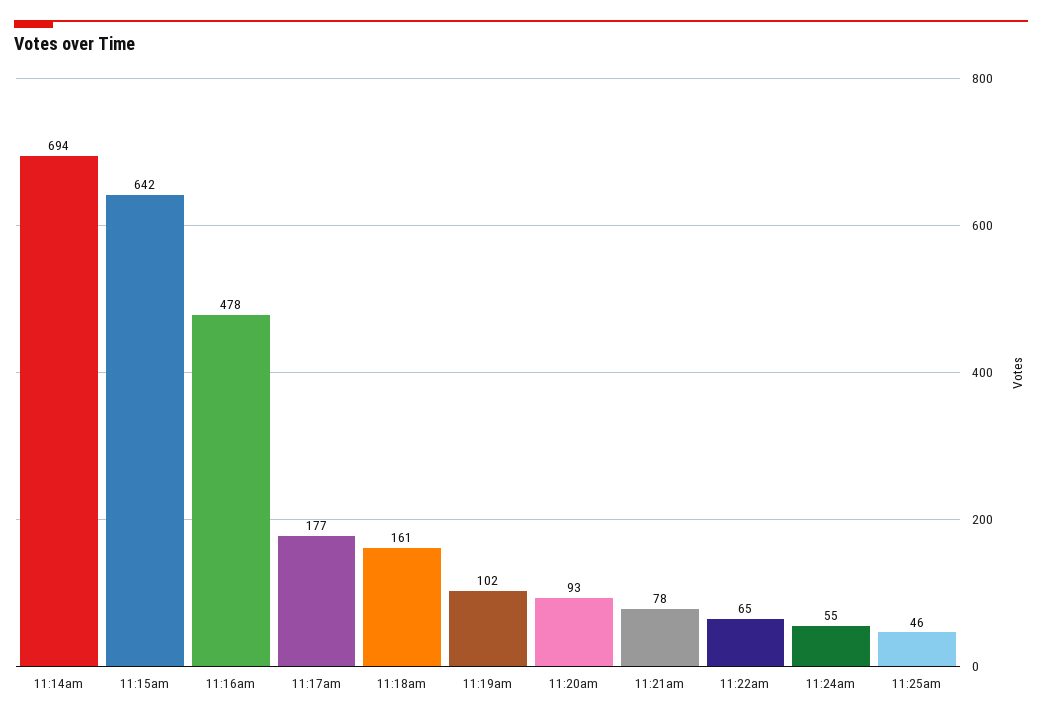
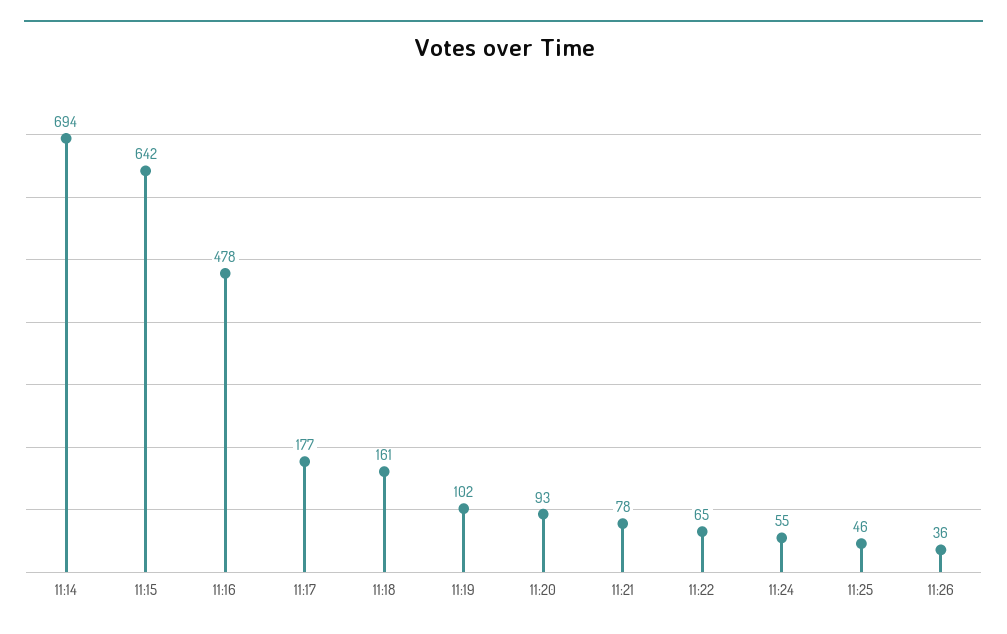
11:26: none -> 36

